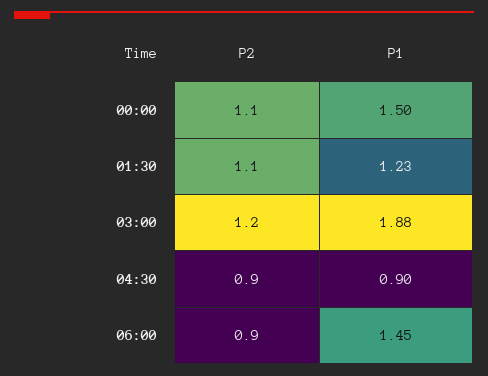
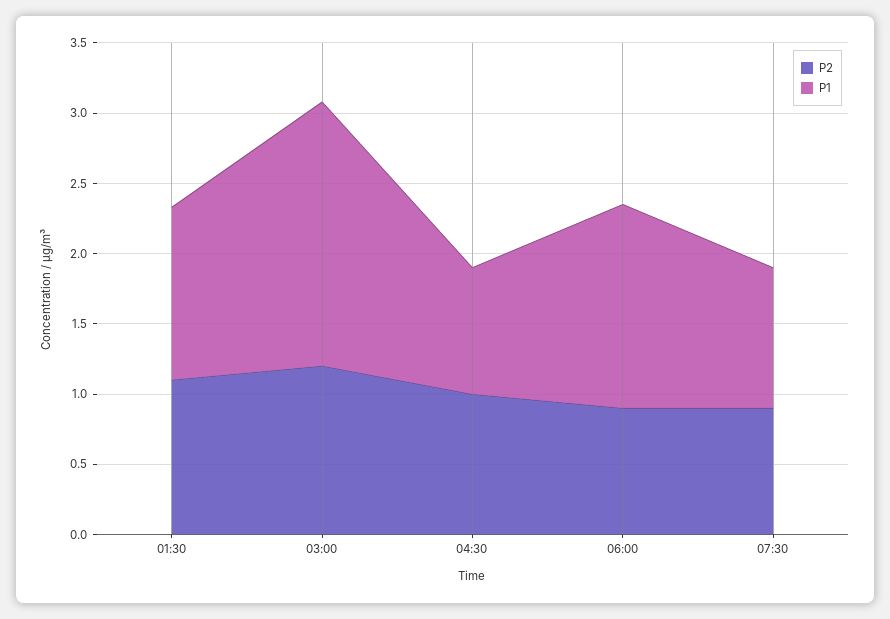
P2, 00:00: 1.1 -> none
P1, 00:00: 1.5 -> none
P2, 04:30: 0.9 -> 1
P2, 07:30: none -> 0.9
P1, 07:30: none -> 1

